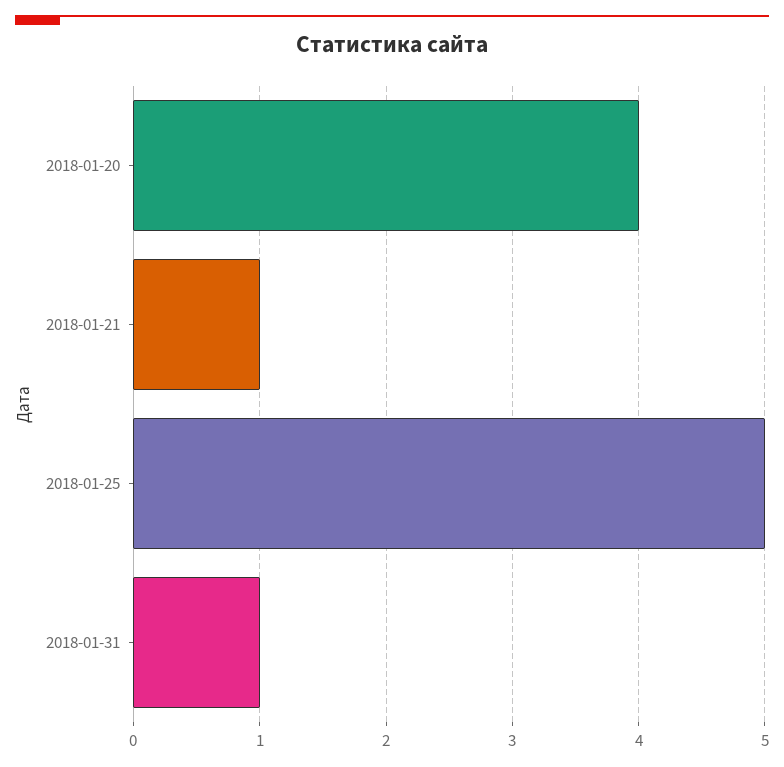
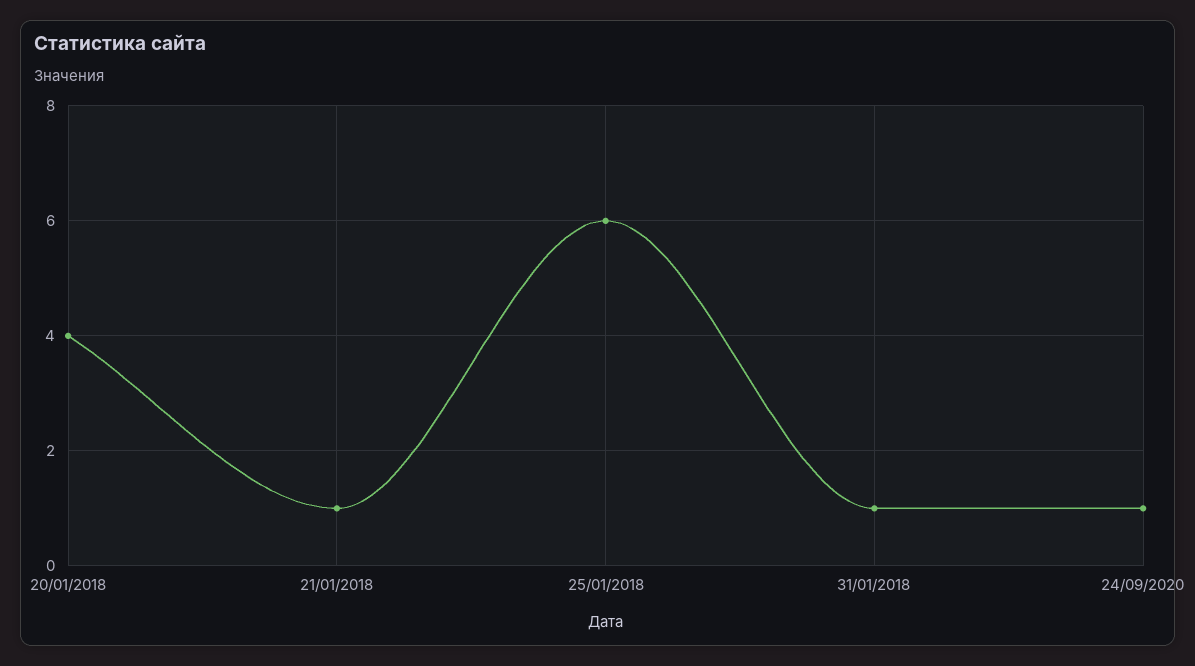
2018-01-25: 5 -> 6
24/09/2020: none -> 1

